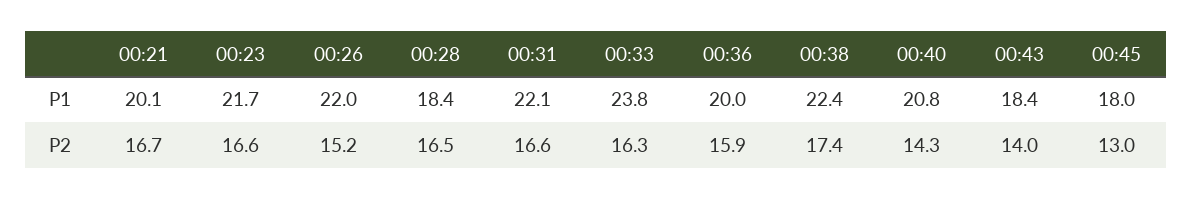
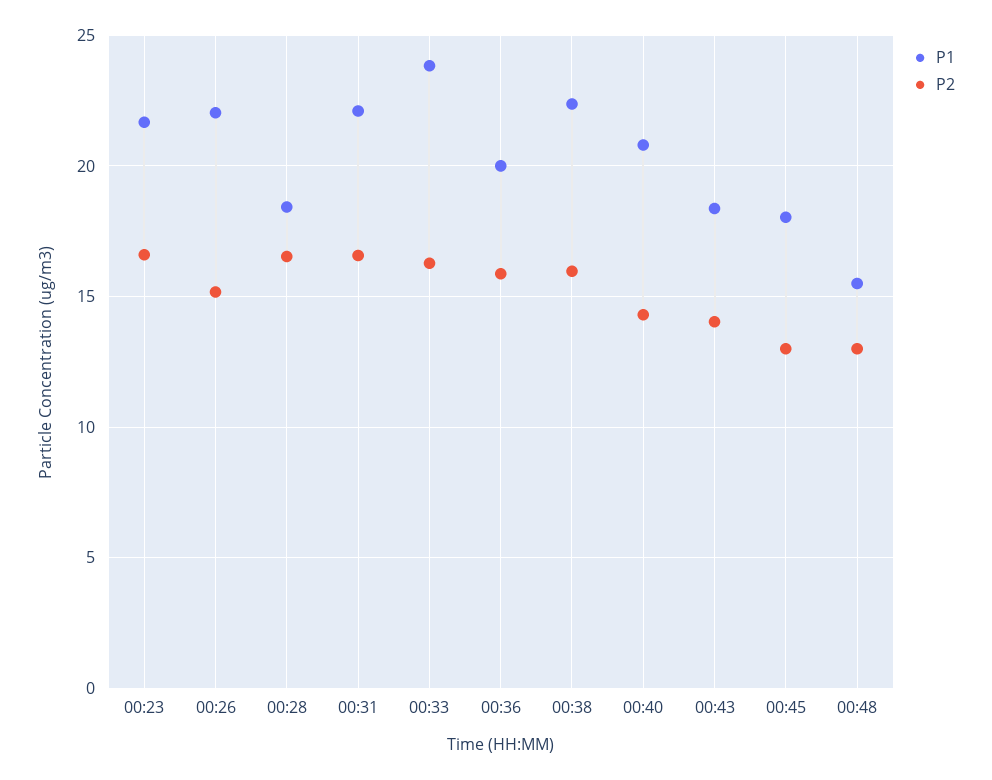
P1, 00:21: 20.1 -> none
P2, 00:21: 16.7 -> none
P2, 00:38: 17.4 -> 16
P1, 00:48: none -> 15.5
P2, 00:48: none -> 13

